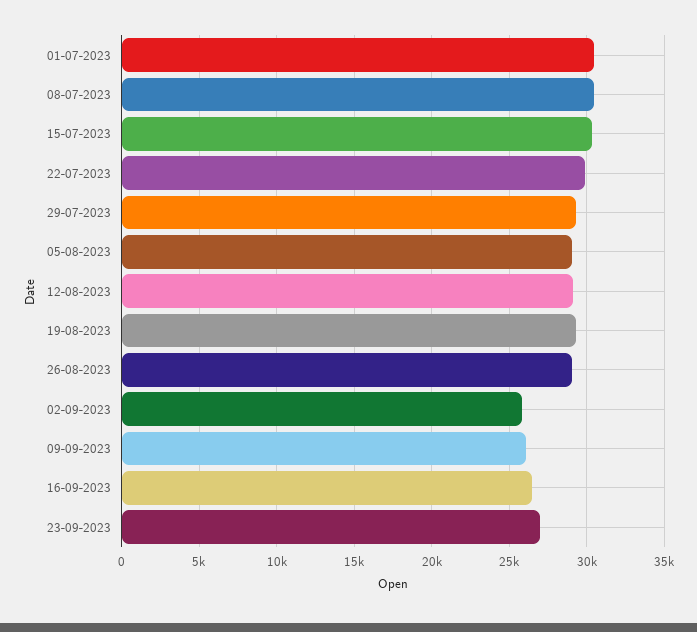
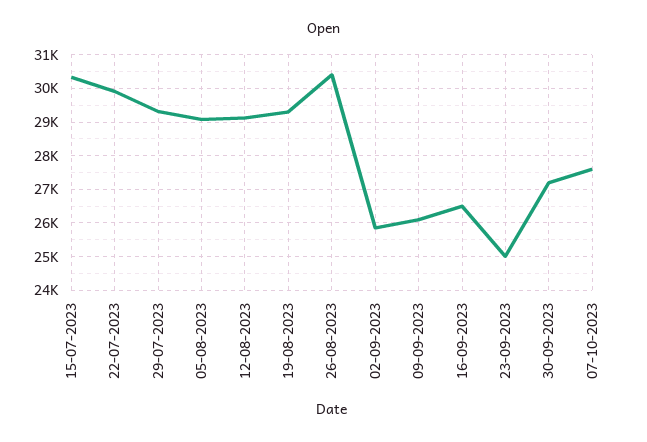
01-07-2023: 30500 -> none
08-07-2023: 30500 -> none
26-08-2023: 29000 -> 30400
23-09-2023: 27000 -> 25000
30-09-2023: none -> 27200
07-10-2023: none -> 27600

